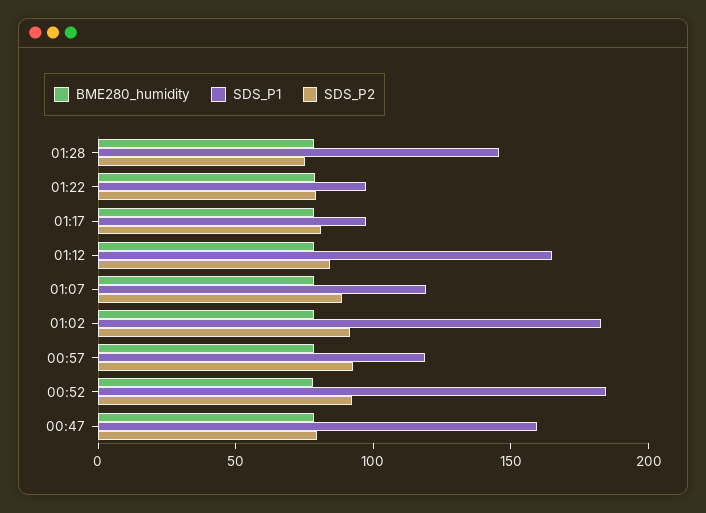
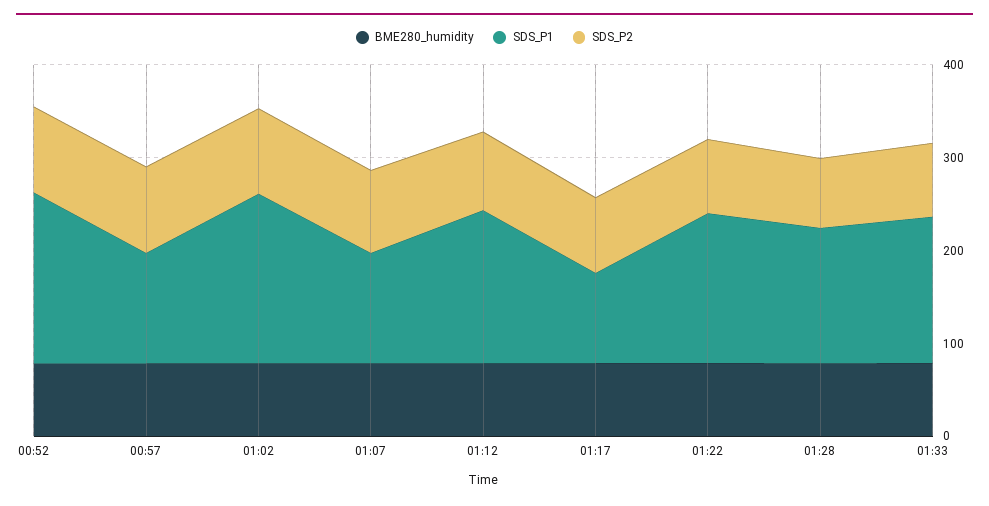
SDS_P1, 01:22: 100 -> 160
BME280_humidity, 00:47: 80 -> none
SDS_P1, 00:47: 160 -> none
SDS_P2, 00:47: 80 -> none
BME280_humidity, 01:33: none -> 80
SDS_P1, 01:33: none -> 160
SDS_P2, 01:33: none -> 80

